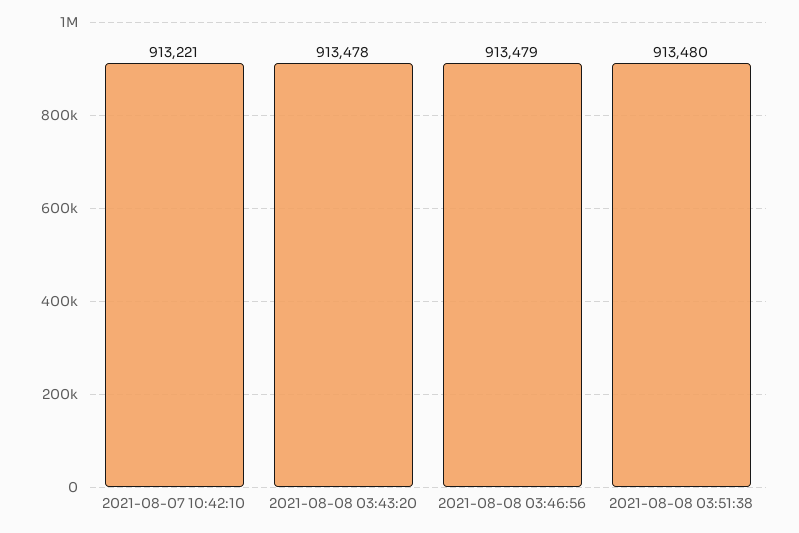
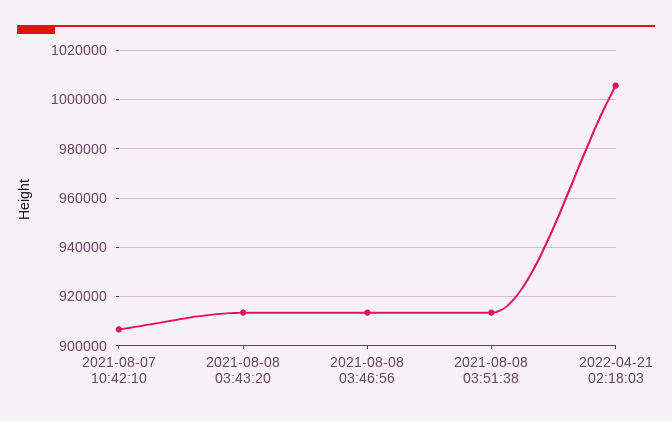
2021-08-07 10:42:10: 913221 -> 907500
2022-04-21 02:18:03: none -> 1005000

